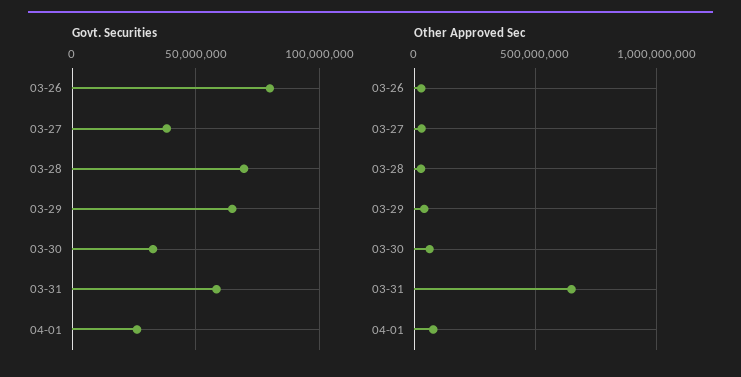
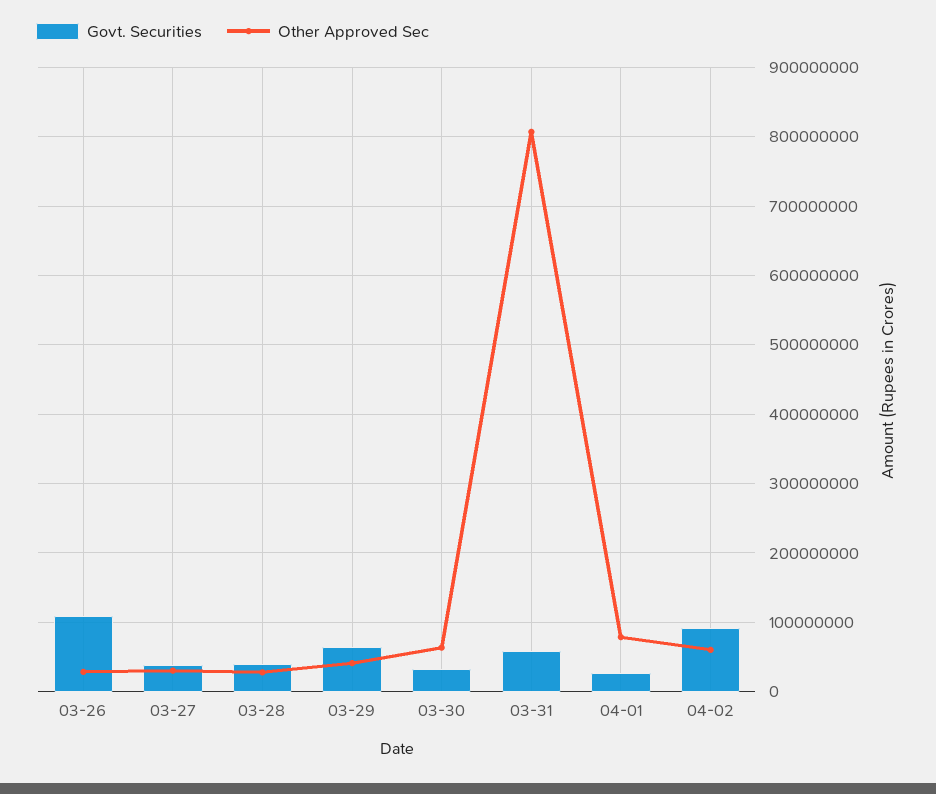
Govt. Securities, 03-26: 80000000 -> 110000000
Govt. Securities, 03-28: 70000000 -> 40000000
Other Approved Sec, 03-31: 650000000 -> 810000000
Govt. Securities, 04-02: none -> 90000000
Other Approved Sec, 04-02: none -> 60000000

